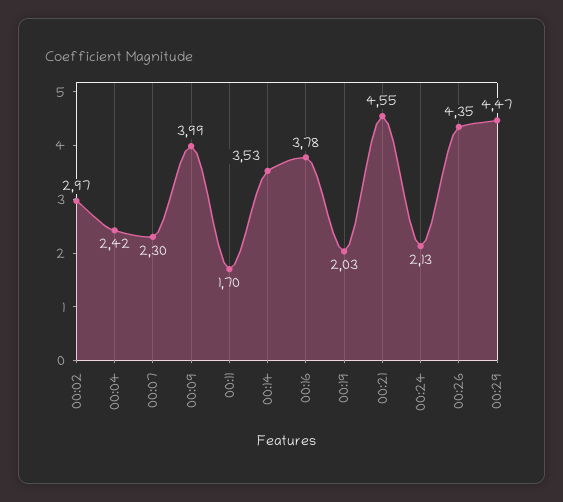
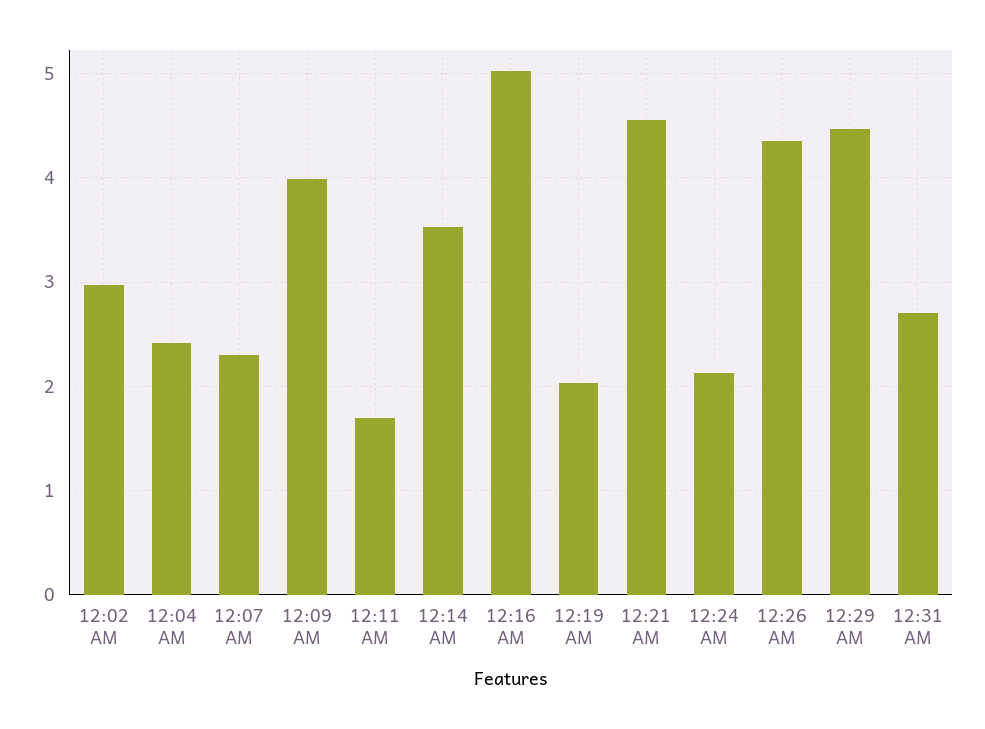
00:16: 3.78 -> 5
12:31 AM: none -> 2.7

